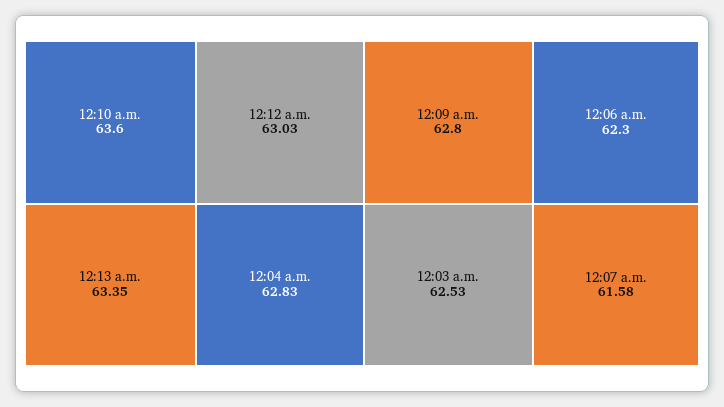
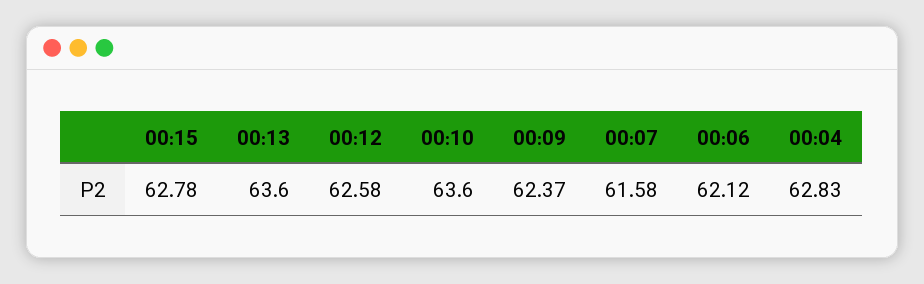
12:13 a.m.: 63.35 -> 63.6
12:12 a.m.: 63.03 -> 62.58
12:09 a.m.: 62.8 -> 62.37
12:03 a.m.: 62.53 -> none
12:06 a.m.: 62.3 -> 62.12
00:15: none -> 62.78

